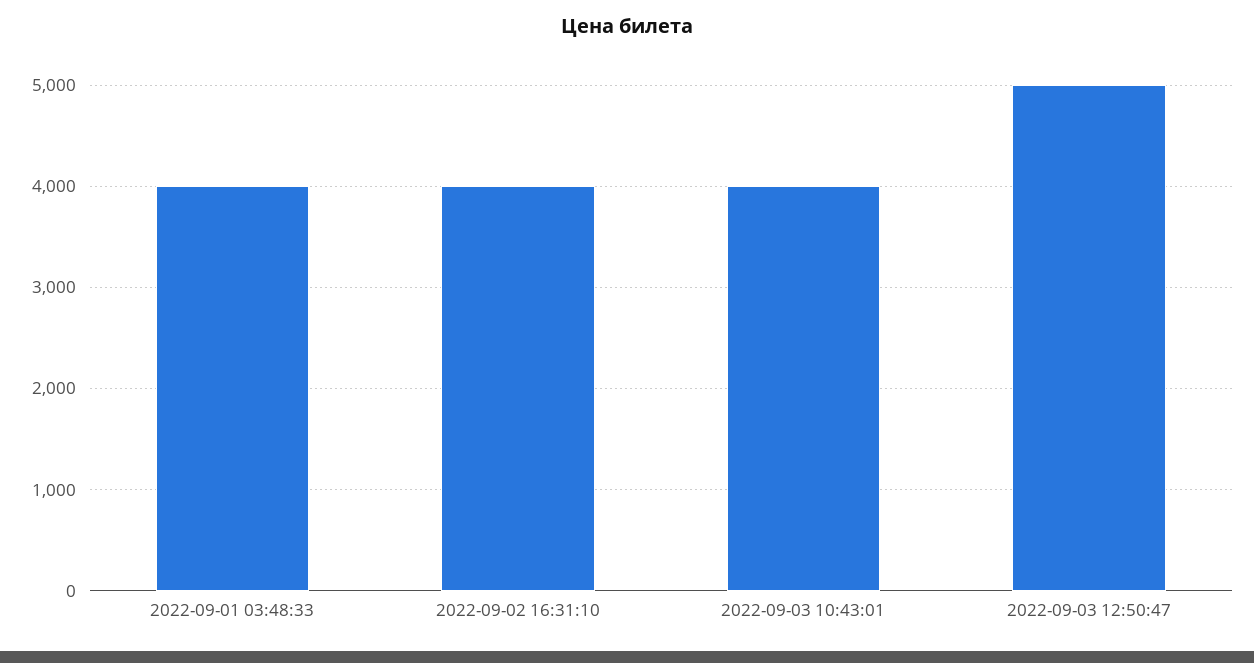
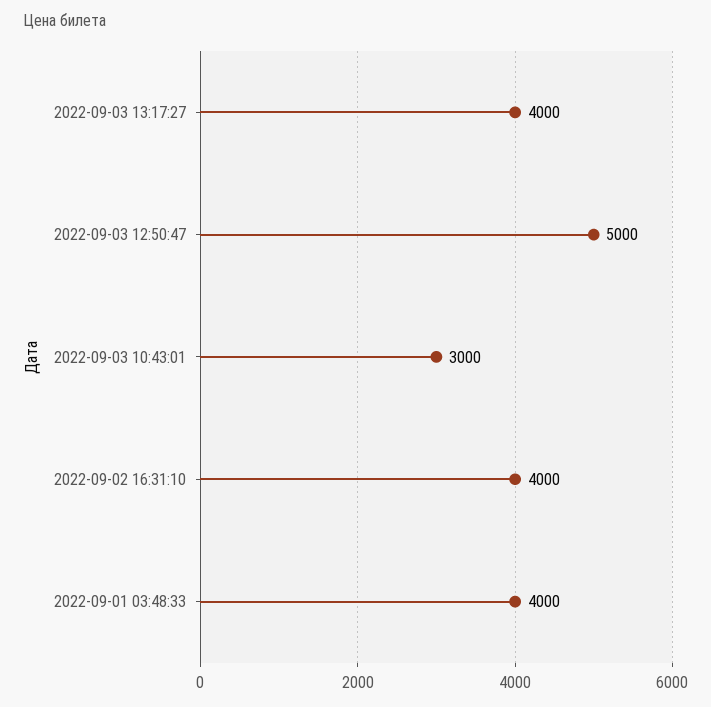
2022-09-03 10:43:01: 4000 -> 3000
2022-09-03 13:17:27: none -> 4000

